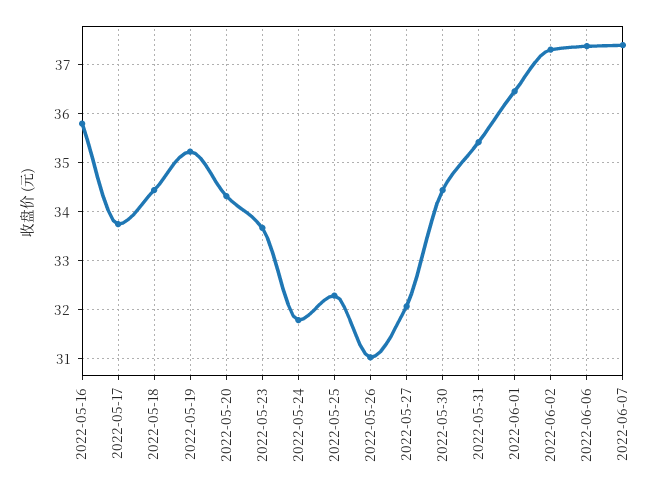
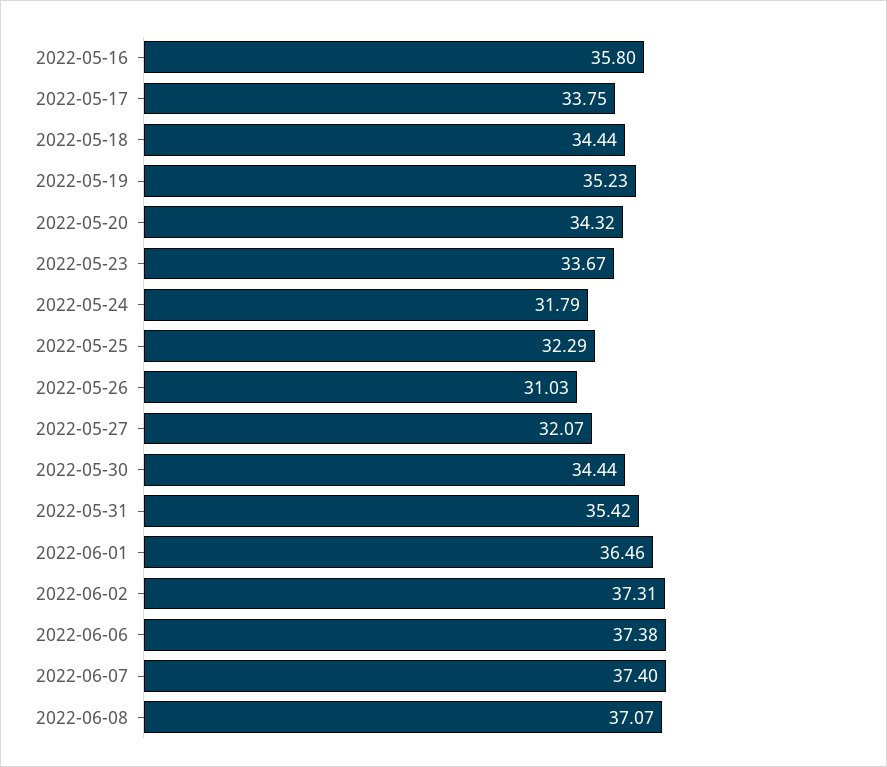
2022-06-08: none -> 37.07

